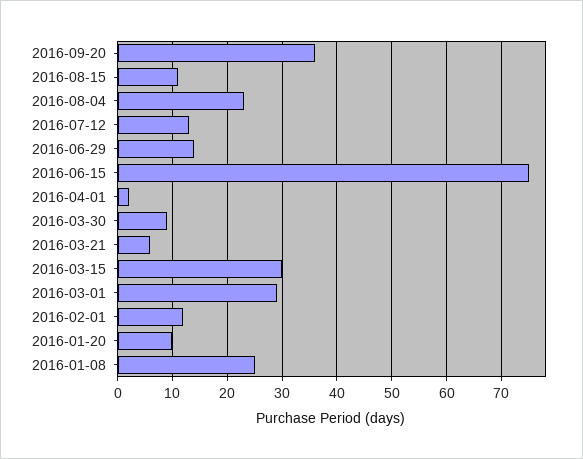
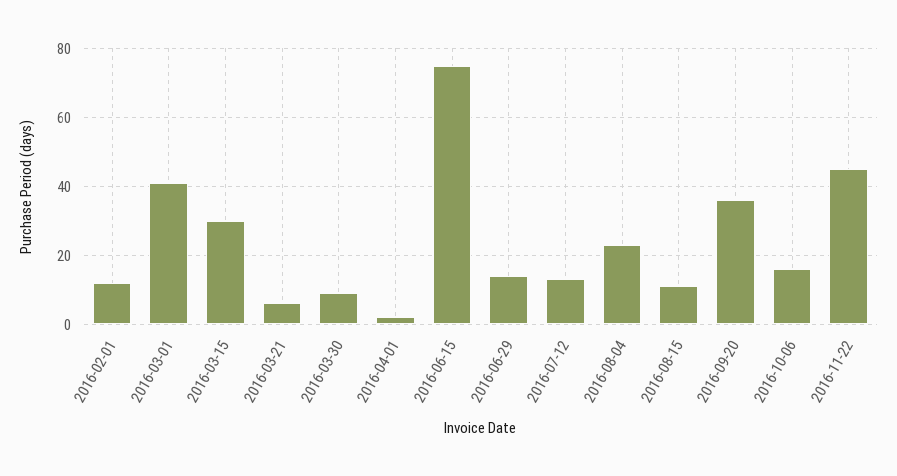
2016-03-01: 30 -> 40
2016-01-20: 10 -> none
2016-01-08: 25 -> none
2016-10-06: none -> 15
2016-11-22: none -> 45

